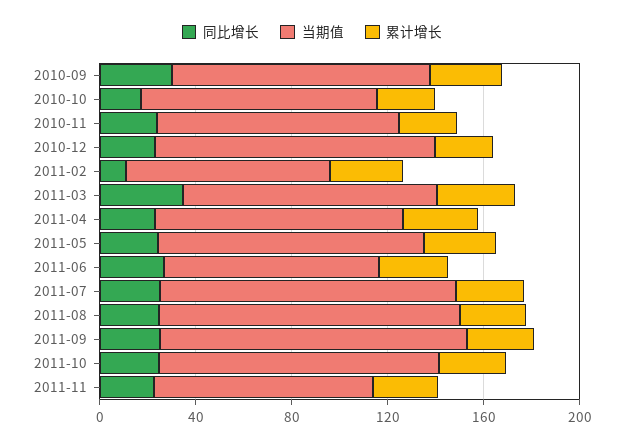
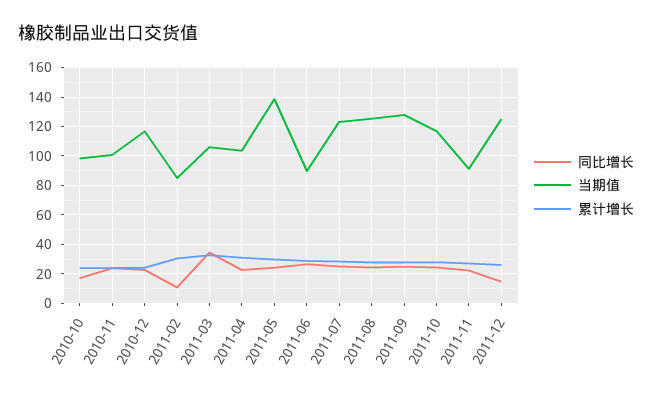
同比增长, 2010-09: 30 -> none
当期值, 2010-09: 110 -> none
累计增长, 2010-09: 30 -> none
当期值, 2011-05: 110 -> 140
同比增长, 2011-12: none -> 15
当期值, 2011-12: none -> 125
累计增长, 2011-12: none -> 25

